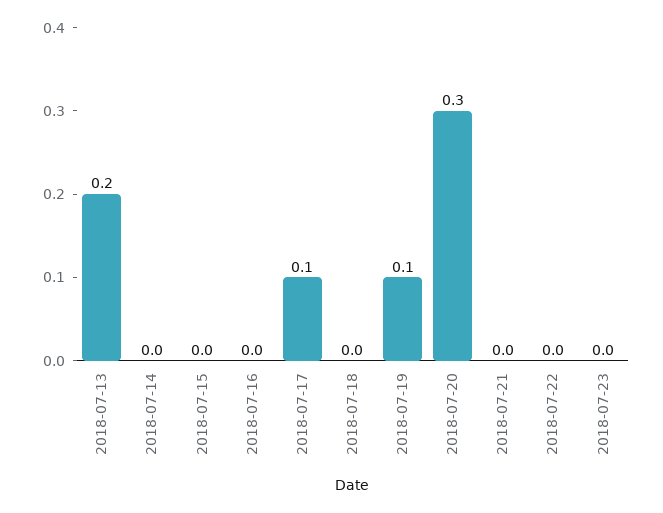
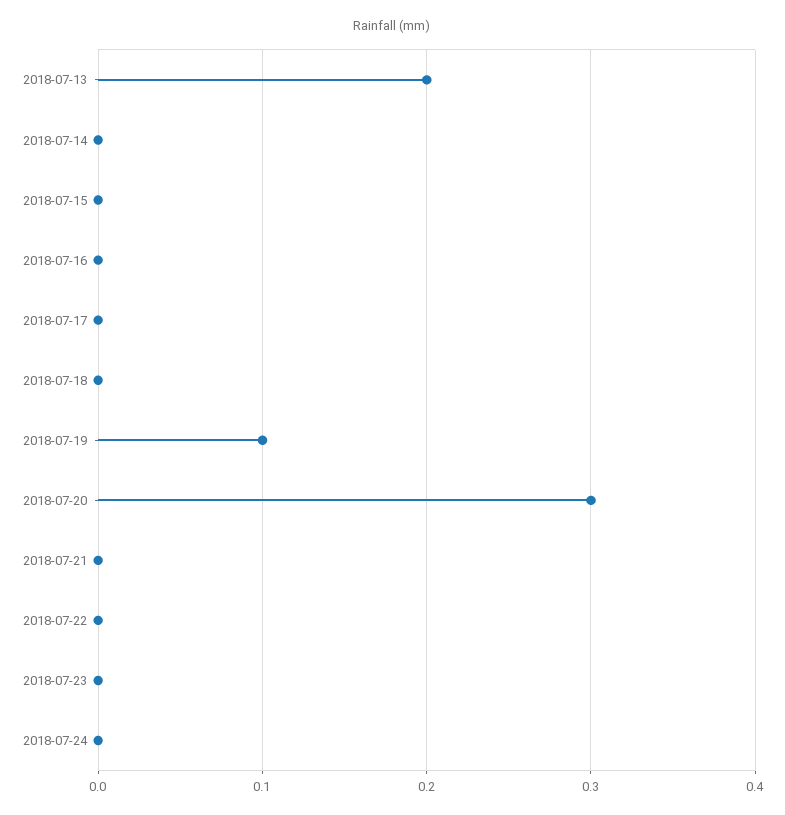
2018-07-17: 0.1 -> 0
2018-07-24: none -> 0

